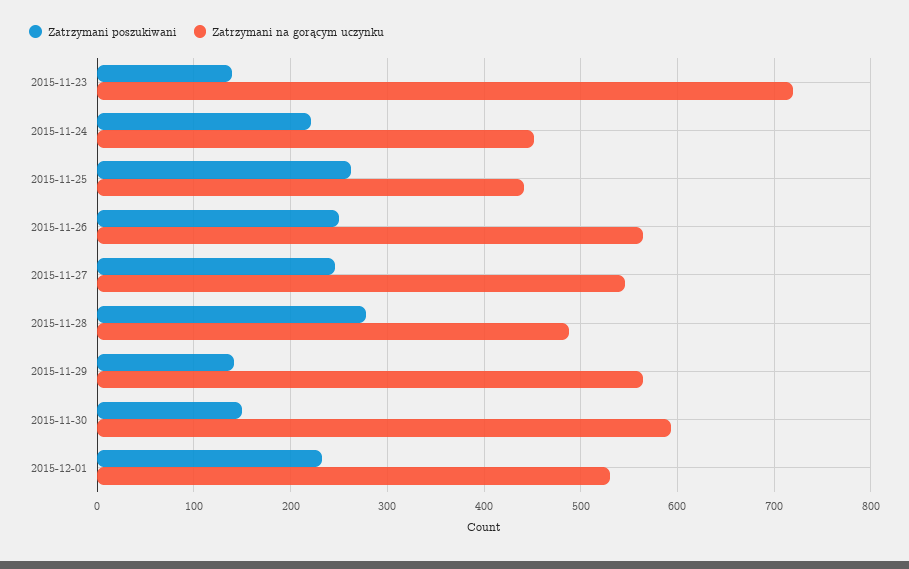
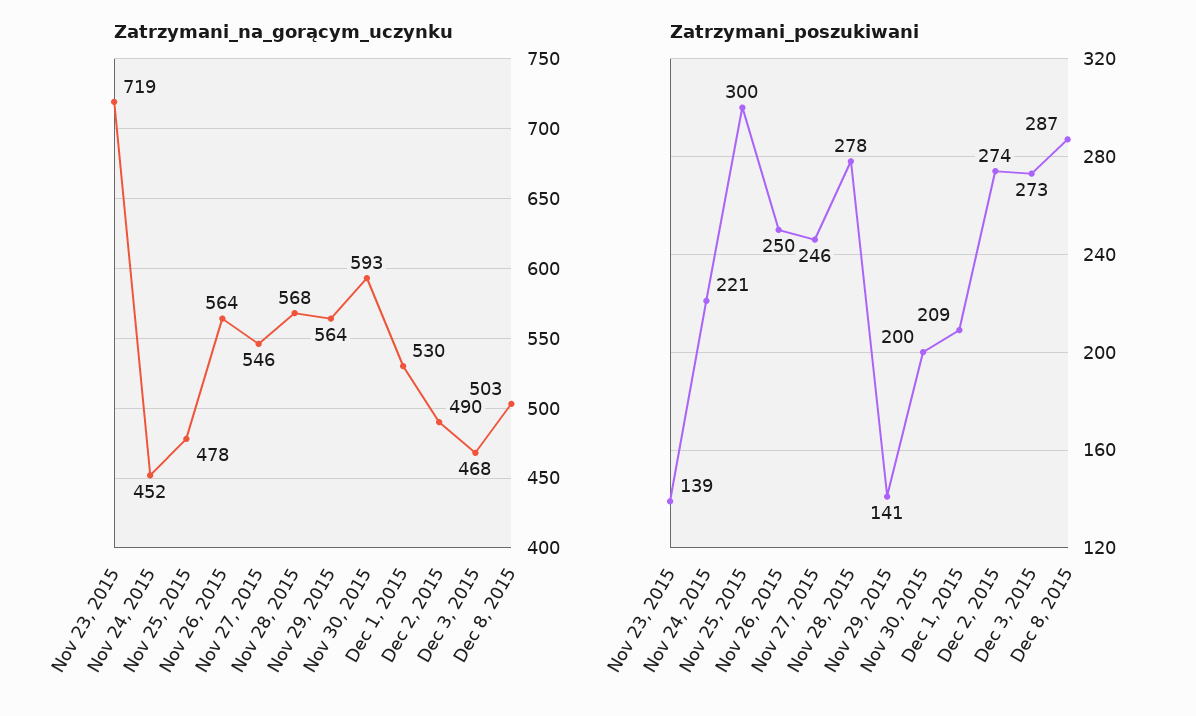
Zatrzymani poszukiwani, 2015-11-25: 260 -> 300
Zatrzymani na gorącym uczynku, 2015-11-25: 440 -> 478
Zatrzymani na gorącym uczynku, 2015-11-28: 490 -> 568
Zatrzymani poszukiwani, 2015-11-30: 150 -> 200
Zatrzymani poszukiwani, 2015-12-01: 230 -> 209
Zatrzymani na gorącym uczynku, Dec 2, 2015: none -> 490
Zatrzymani na gorącym uczynku, Dec 3, 2015: none -> 468
Zatrzymani na gorącym uczynku, Dec 8, 2015: none -> 503
Zatrzymani poszukiwani, Dec 2, 2015: none -> 274
Zatrzymani poszukiwani, Dec 3, 2015: none -> 273
Zatrzymani poszukiwani, Dec 8, 2015: none -> 287

